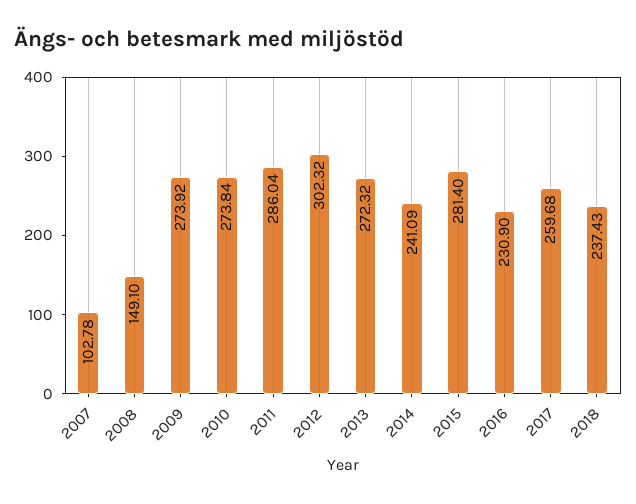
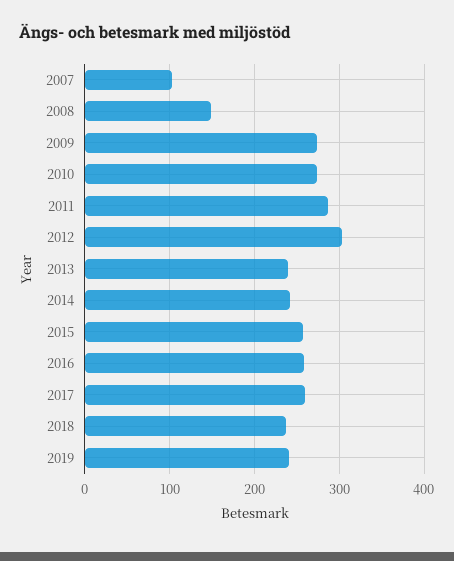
2013: 272.32 -> 240
2015: 281.4 -> 260
2016: 230.9 -> 260
2019: none -> 240

